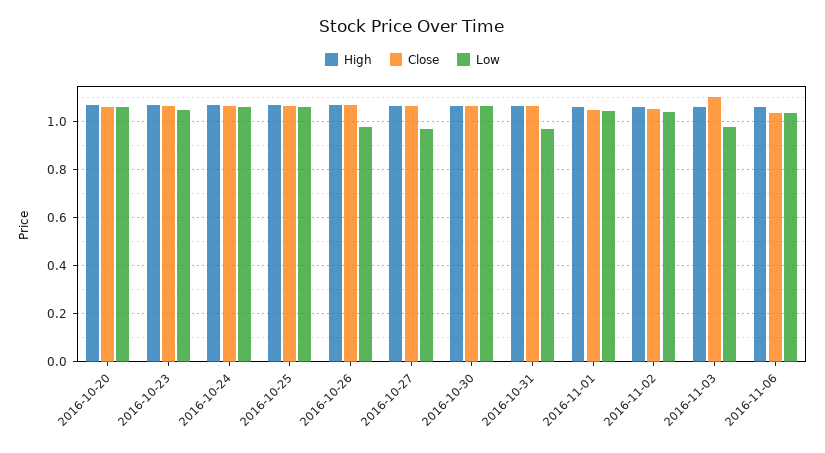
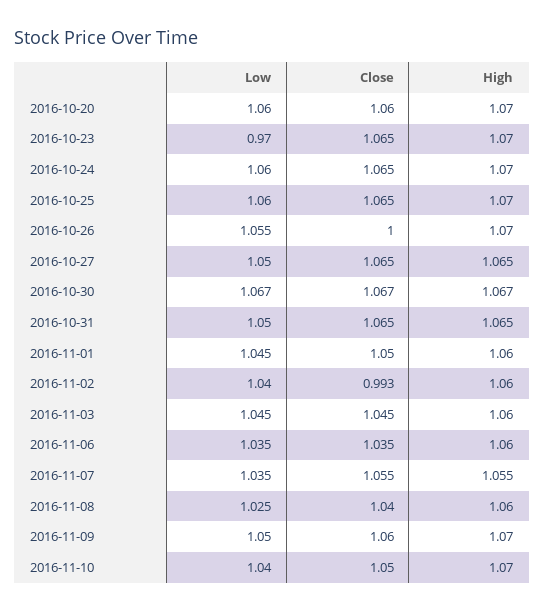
Low, 2016-10-23: 1.05 -> 0.97
Close, 2016-10-26: 1.075 -> 1
Low, 2016-10-26: 0.975 -> 1.055
Low, 2016-10-27: 0.975 -> 1.05
Low, 2016-10-31: 0.975 -> 1.05
Close, 2016-11-02: 1.05 -> 0.993
Close, 2016-11-03: 1.1 -> 1.045
Low, 2016-11-03: 0.975 -> 1.045
Low, 2016-11-07: none -> 1.035
Close, 2016-11-07: none -> 1.055
High, 2016-11-07: none -> 1.055
Low, 2016-11-08: none -> 1.025
Close, 2016-11-08: none -> 1.04
High, 2016-11-08: none -> 1.06
Low, 2016-11-09: none -> 1.05
Close, 2016-11-09: none -> 1.06
High, 2016-11-09: none -> 1.07
Low, 2016-11-10: none -> 1.04
Close, 2016-11-10: none -> 1.05
High, 2016-11-10: none -> 1.07

